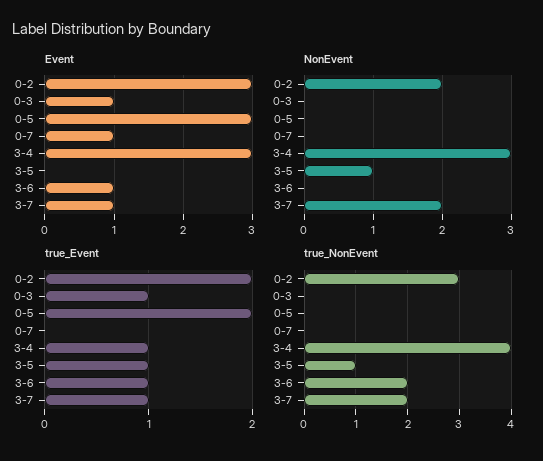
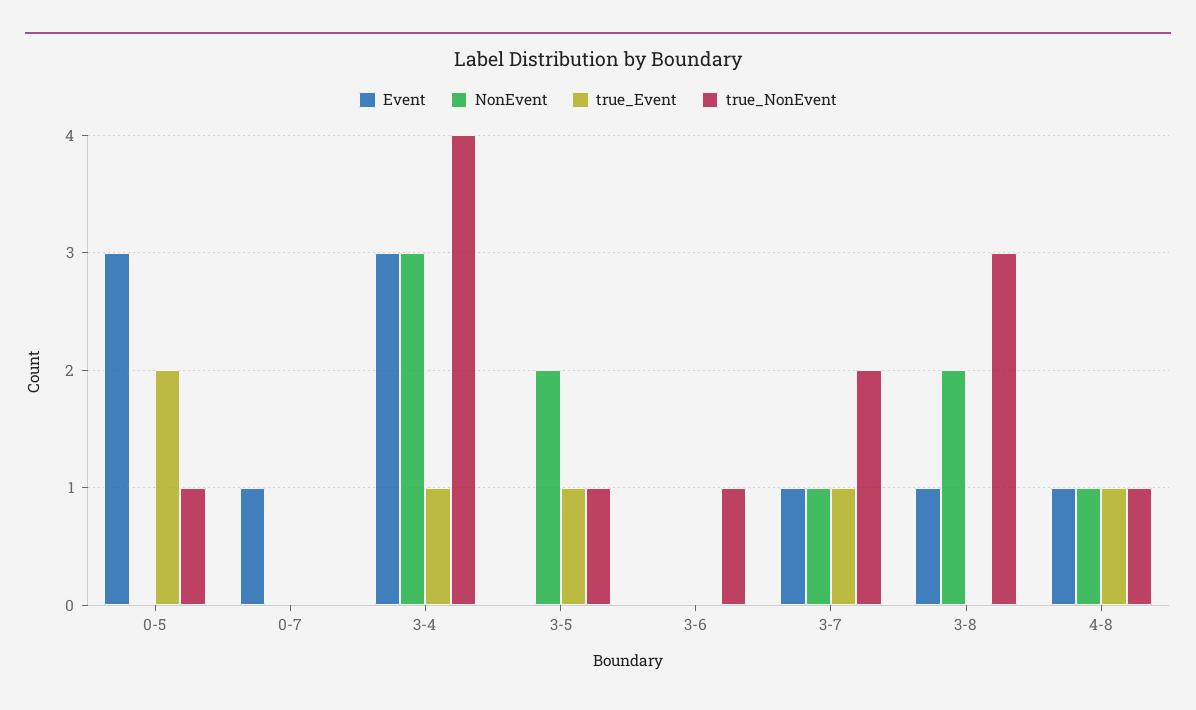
Event, 0-2: 3 -> none
Event, 0-3: 1 -> none
Event, 3-6: 1 -> 0
NonEvent, 0-2: 2 -> none
NonEvent, 0-3: 0 -> none
NonEvent, 3-5: 1 -> 2
NonEvent, 3-7: 2 -> 1
true_Event, 0-2: 2 -> none
true_Event, 0-3: 1 -> none
true_Event, 3-6: 1 -> 0
true_NonEvent, 0-2: 3 -> none
true_NonEvent, 0-3: 0 -> none
true_NonEvent, 0-5: 0 -> 1
true_NonEvent, 3-6: 2 -> 1
Event, 3-8: none -> 1
NonEvent, 3-8: none -> 2
true_Event, 3-8: none -> 0
true_NonEvent, 3-8: none -> 3
Event, 4-8: none -> 1
NonEvent, 4-8: none -> 1
true_Event, 4-8: none -> 1
true_NonEvent, 4-8: none -> 1

